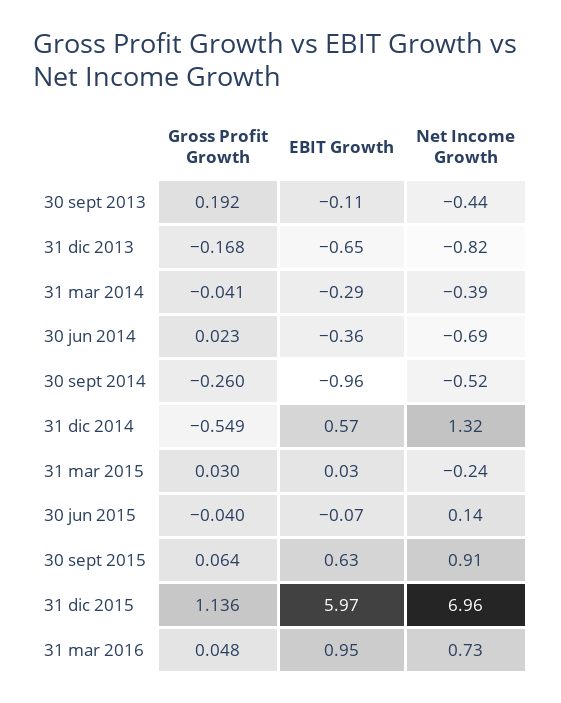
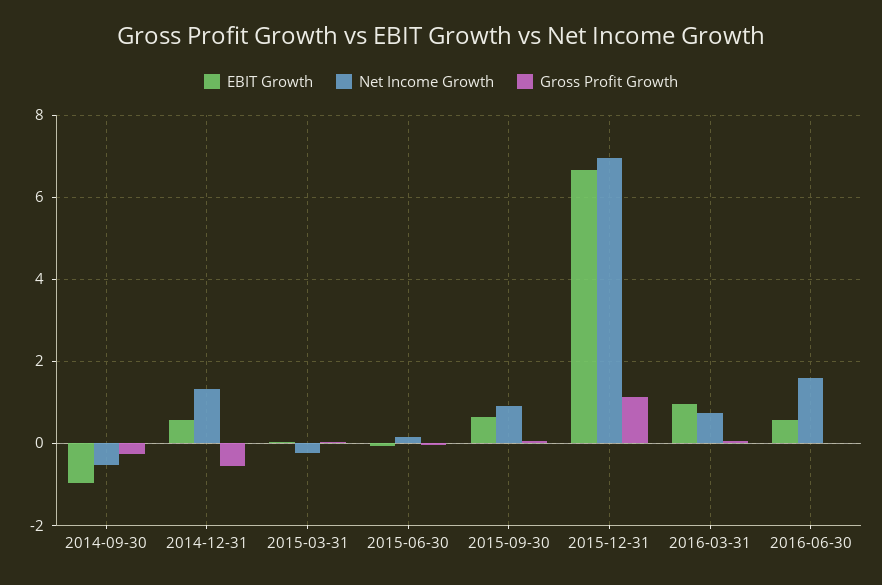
Gross Profit Growth, 30 sept 2013: 0.192 -> none
EBIT Growth, 30 sept 2013: -0.11 -> none
Net Income Growth, 30 sept 2013: -0.44 -> none
Gross Profit Growth, 31 dic 2013: -0.168 -> none
EBIT Growth, 31 dic 2013: -0.65 -> none
Net Income Growth, 31 dic 2013: -0.82 -> none
Gross Profit Growth, 31 mar 2014: -0.041 -> none
EBIT Growth, 31 mar 2014: -0.29 -> none
Net Income Growth, 31 mar 2014: -0.39 -> none
Gross Profit Growth, 30 jun 2014: 0.023 -> none
EBIT Growth, 30 jun 2014: -0.36 -> none
Net Income Growth, 30 jun 2014: -0.69 -> none
EBIT Growth, 31 dic 2015: 5.97 -> 6.6
EBIT Growth, 2016-06-30: none -> 0.6
Net Income Growth, 2016-06-30: none -> 1.6
Gross Profit Growth, 2016-06-30: none -> 0

